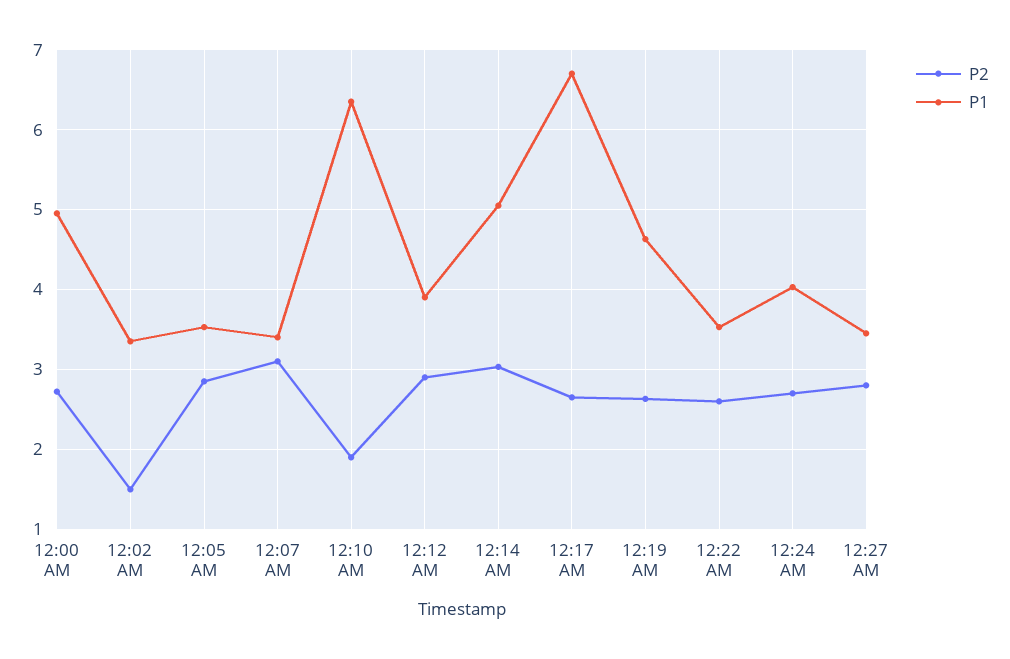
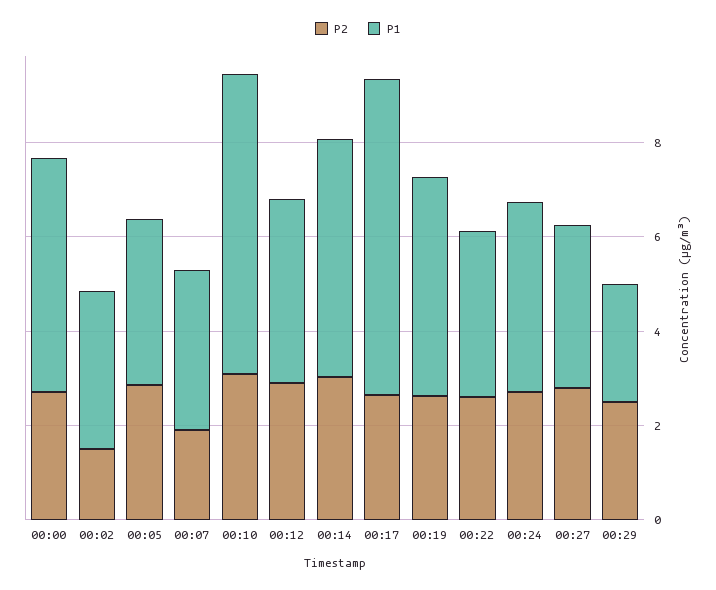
P2, 12:07 AM: 3.1 -> 2
P2, 12:10 AM: 1.9 -> 3
P2, 00:29: none -> 2.5
P1, 00:29: none -> 2.5

